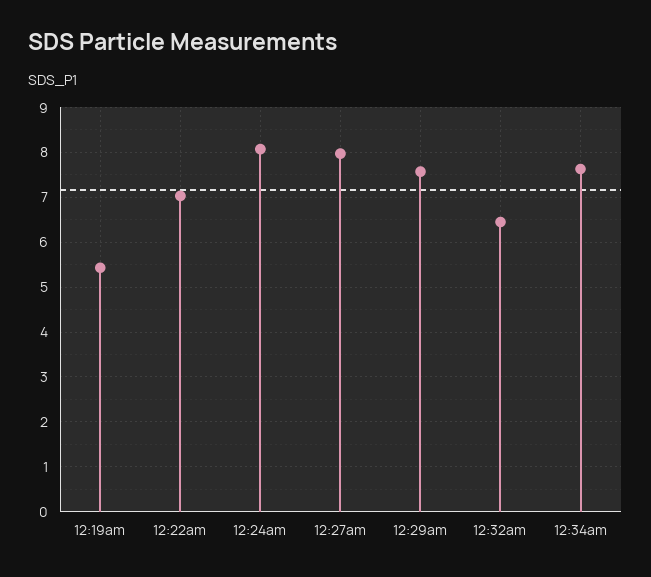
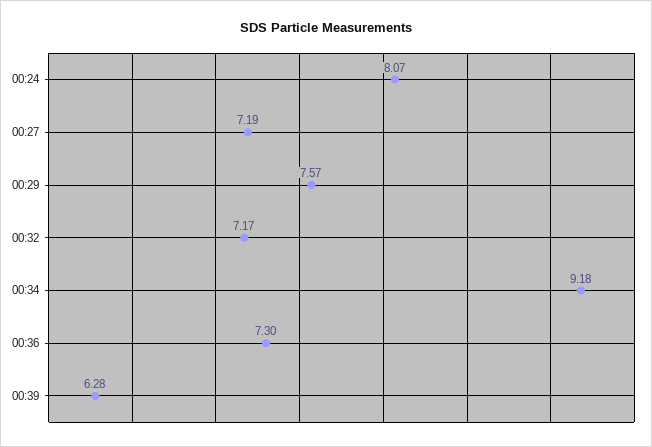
12:19am: 5.4 -> none
12:22am: 7 -> none
12:27am: 8 -> 7.19
12:32am: 6.4 -> 7.17
12:34am: 7.6 -> 9.18
00:36: none -> 7.3
00:39: none -> 6.28

